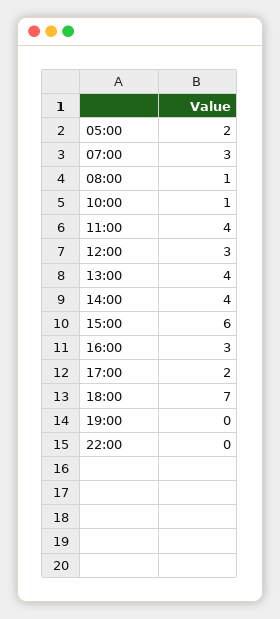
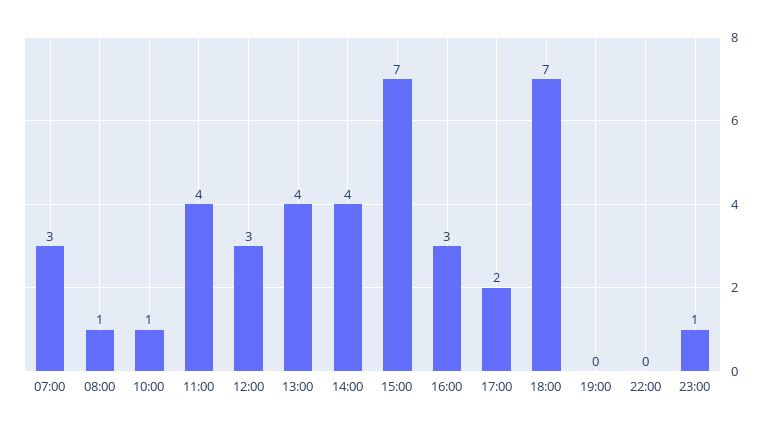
05:00: 2 -> none
15:00: 6 -> 7
23:00: none -> 1

